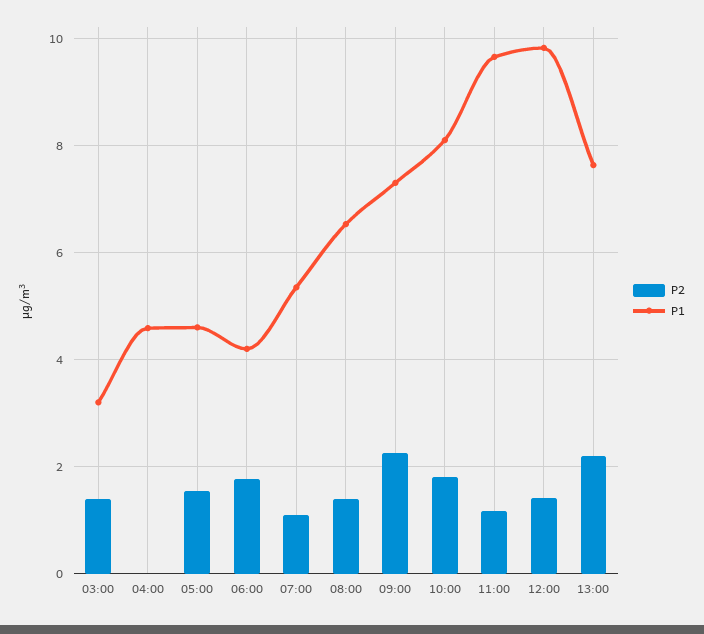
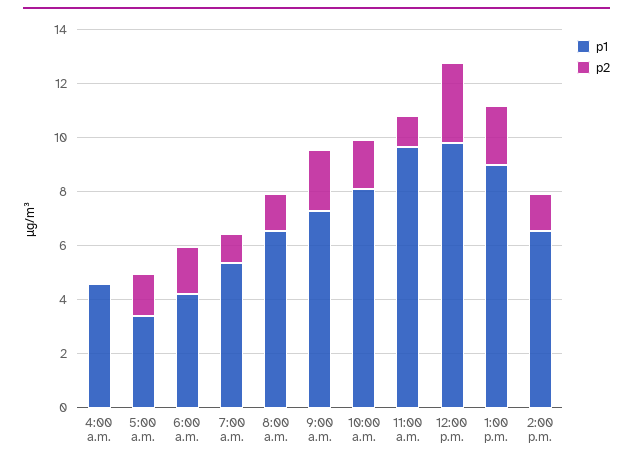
P2, 03:00: 1.4 -> none
P1, 03:00: 3.2 -> none
P1, 05:00: 4.6 -> 3.5
P2, 12:00: 1.4 -> 3
P1, 13:00: 7.6 -> 9
P1, 2:00 p.m.: none -> 6.5
P2, 2:00 p.m.: none -> 1.5

